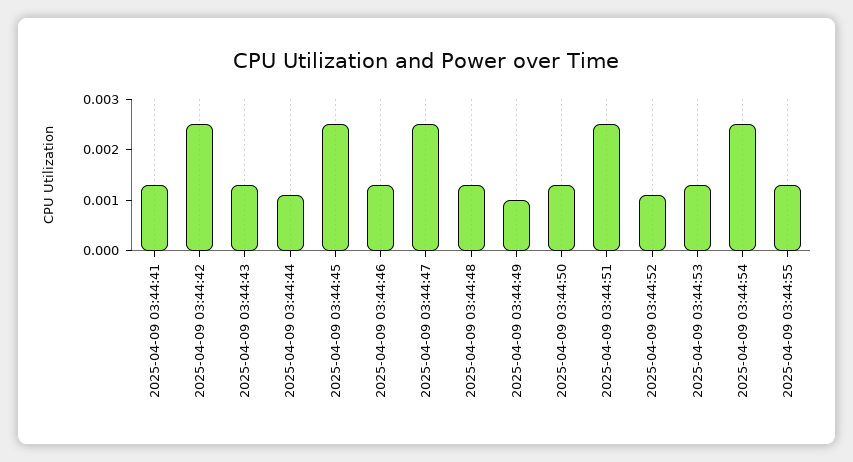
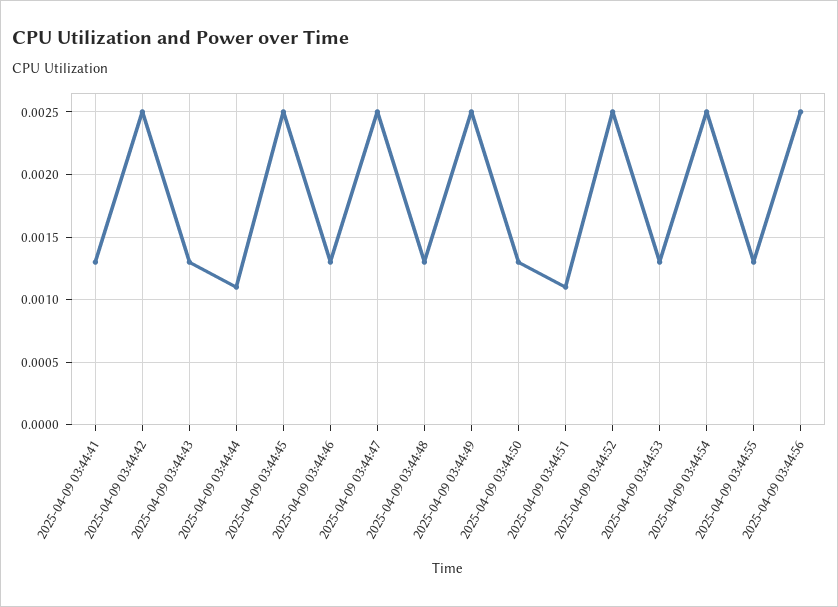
2025-04-09 03:44:49: 0.001 -> 0.0025
2025-04-09 03:44:51: 0.0025 -> 0.0011
2025-04-09 03:44:52: 0.001 -> 0.0025
2025-04-09 03:44:56: none -> 0.0025

